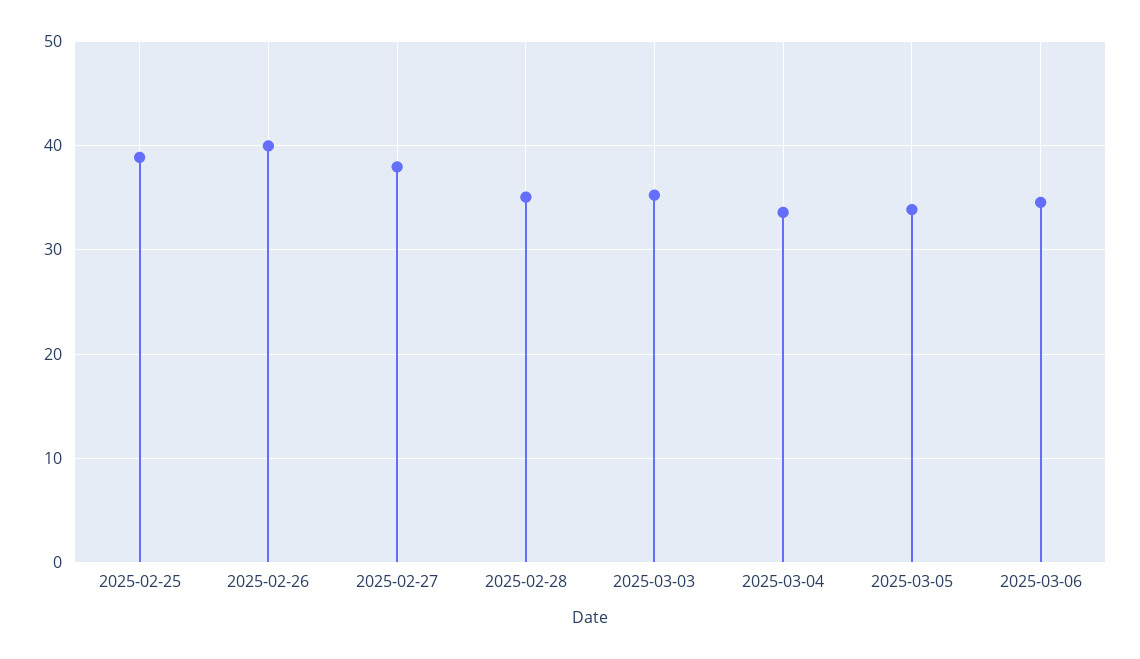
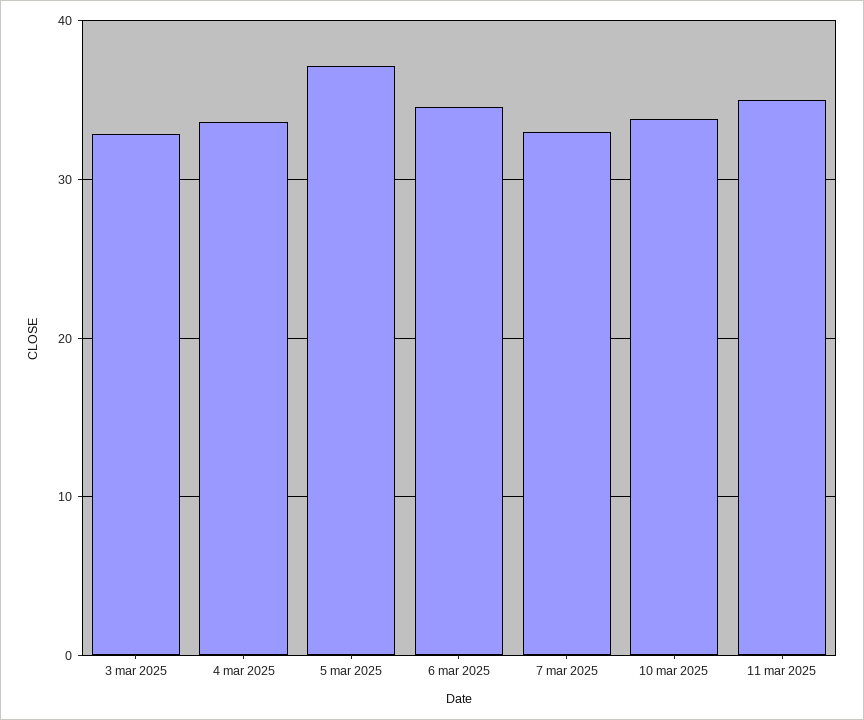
2025-02-25: 39 -> none
2025-02-26: 40 -> none
2025-02-27: 38 -> none
2025-02-28: 35 -> none
2025-03-03: 35 -> 33
2025-03-05: 34 -> 37
7 mar 2025: none -> 33
10 mar 2025: none -> 34
11 mar 2025: none -> 35

